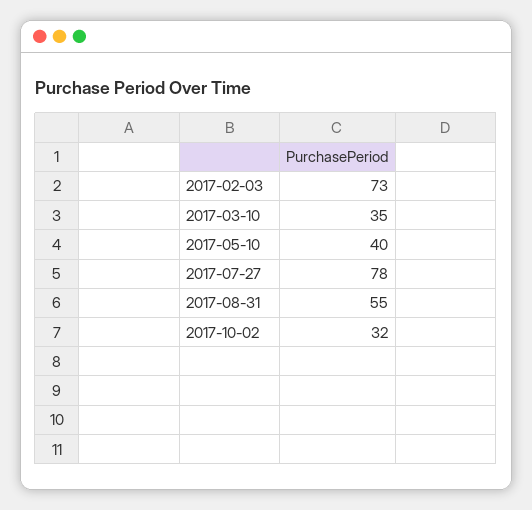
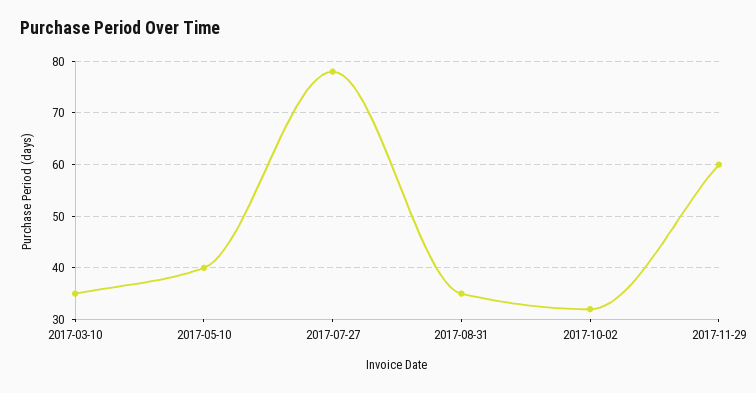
2017-02-03: 73 -> none
2017-08-31: 55 -> 35
2017-11-29: none -> 60

